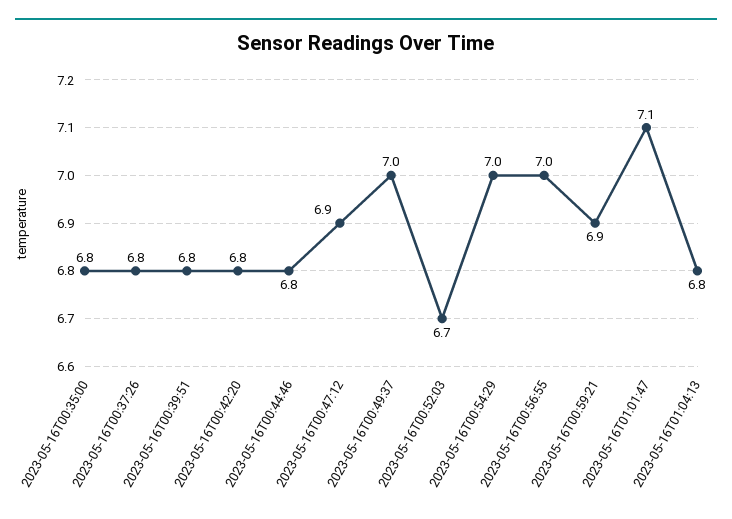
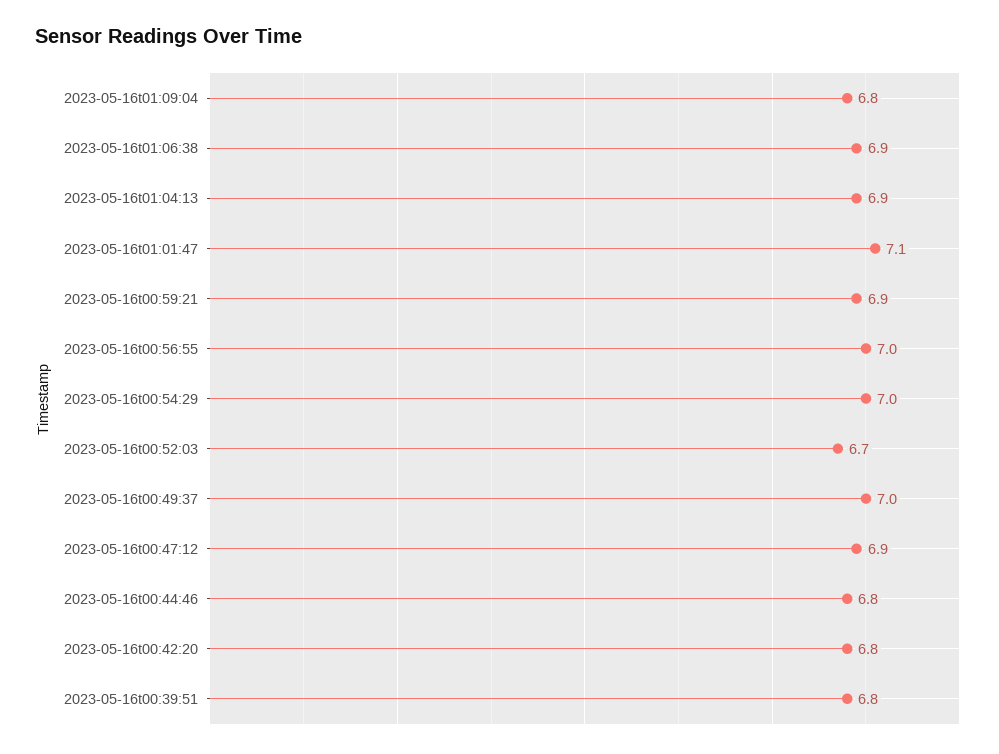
2023-05-16T00:35:00: 6.8 -> none
2023-05-16T00:37:26: 6.8 -> none
2023-05-16T01:04:13: 6.8 -> 6.9
2023-05-16t01:09:04: none -> 6.8
2023-05-16t01:06:38: none -> 6.9

